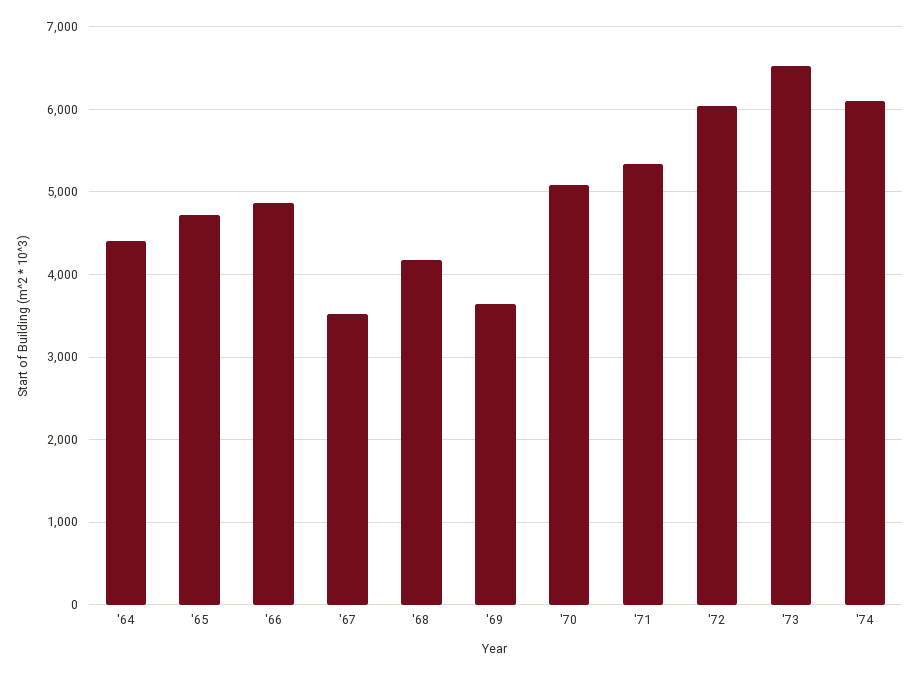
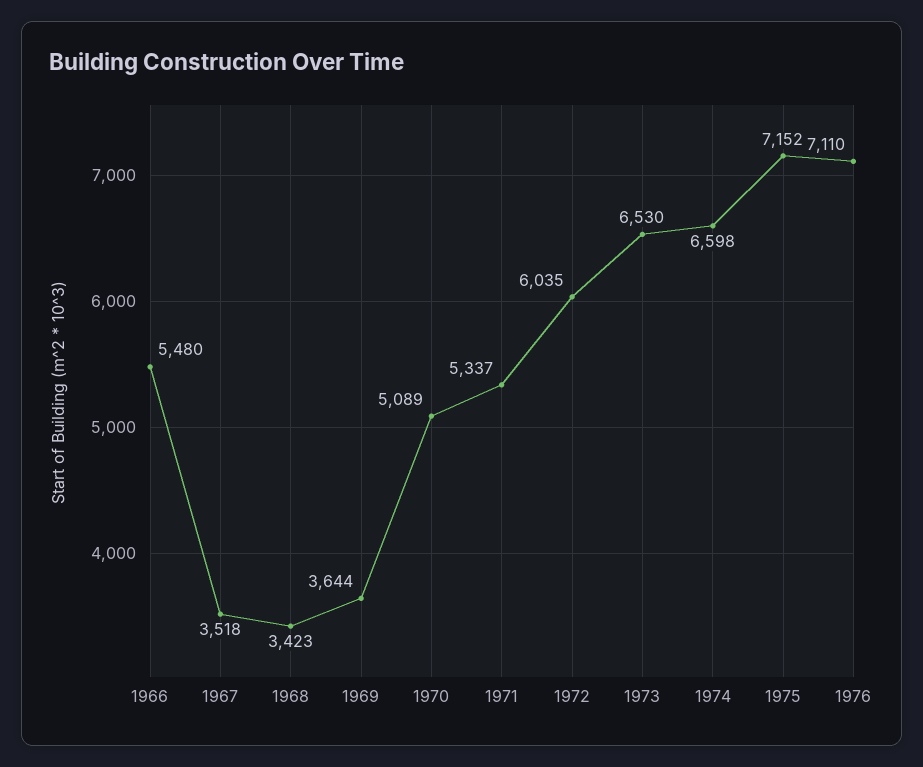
'64: 4400 -> none
'65: 4700 -> none
'66: 4900 -> 5480
'68: 4200 -> 3423
'74: 6100 -> 6598
1975: none -> 7152
1976: none -> 7110

